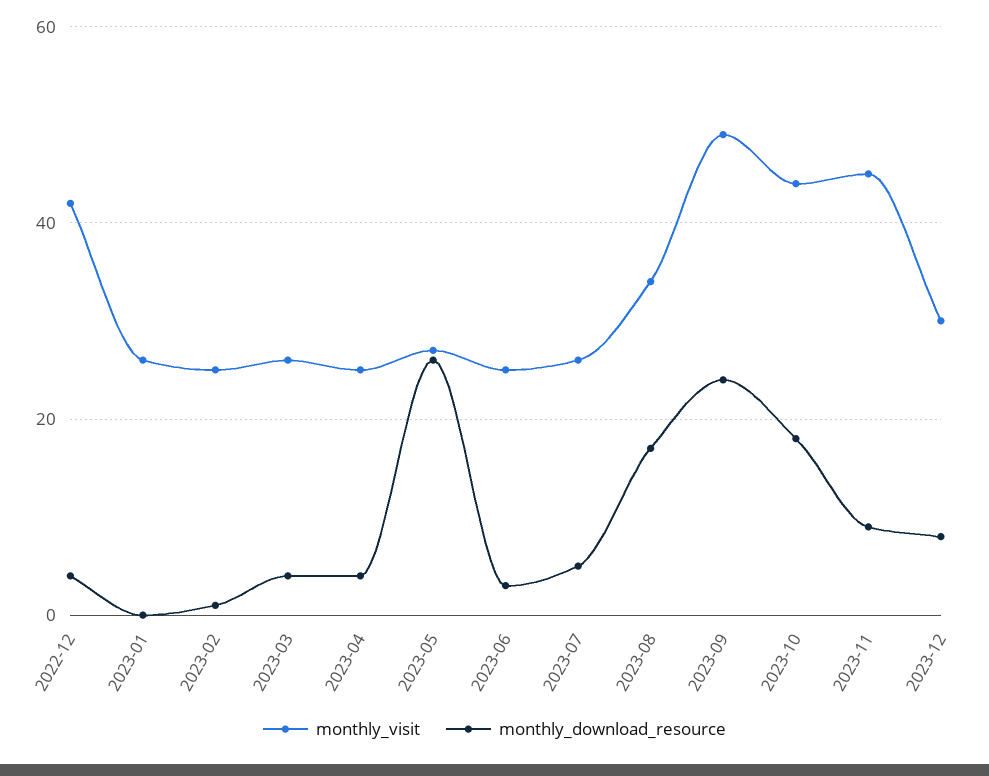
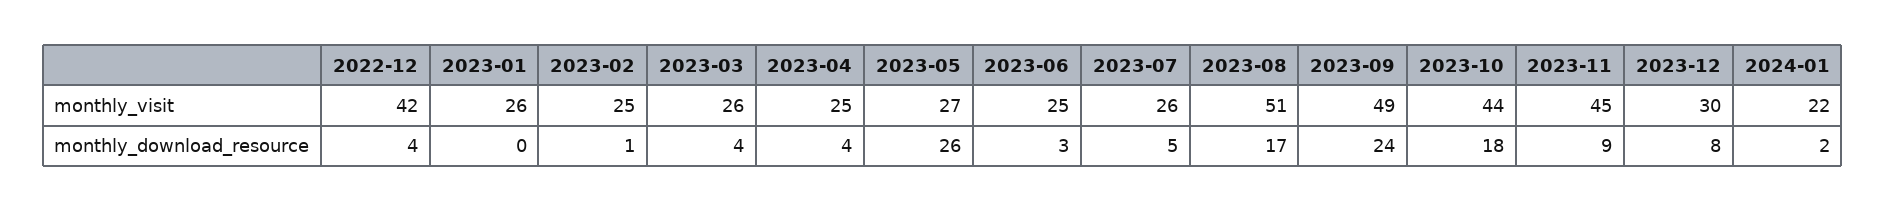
monthly_visit, 2023-08: 35 -> 51
monthly_visit, 2024-01: none -> 22
monthly_download_resource, 2024-01: none -> 2

